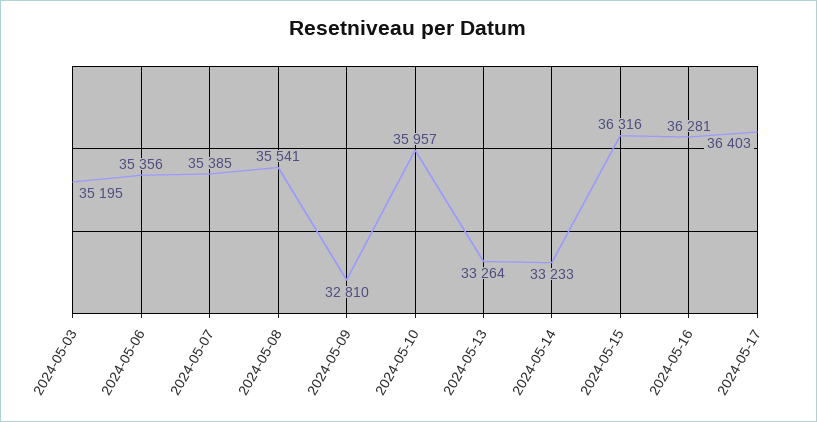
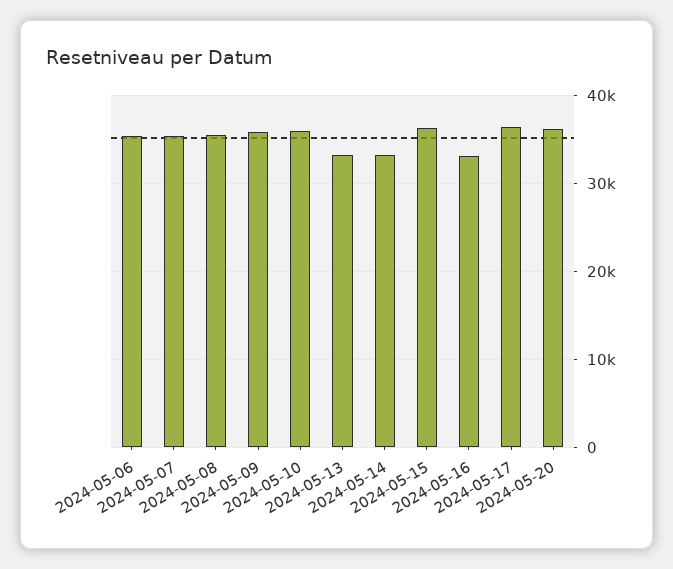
2024-05-03: 35195 -> none
2024-05-09: 32810 -> 36000
2024-05-16: 36281 -> 33000
2024-05-20: none -> 36000

